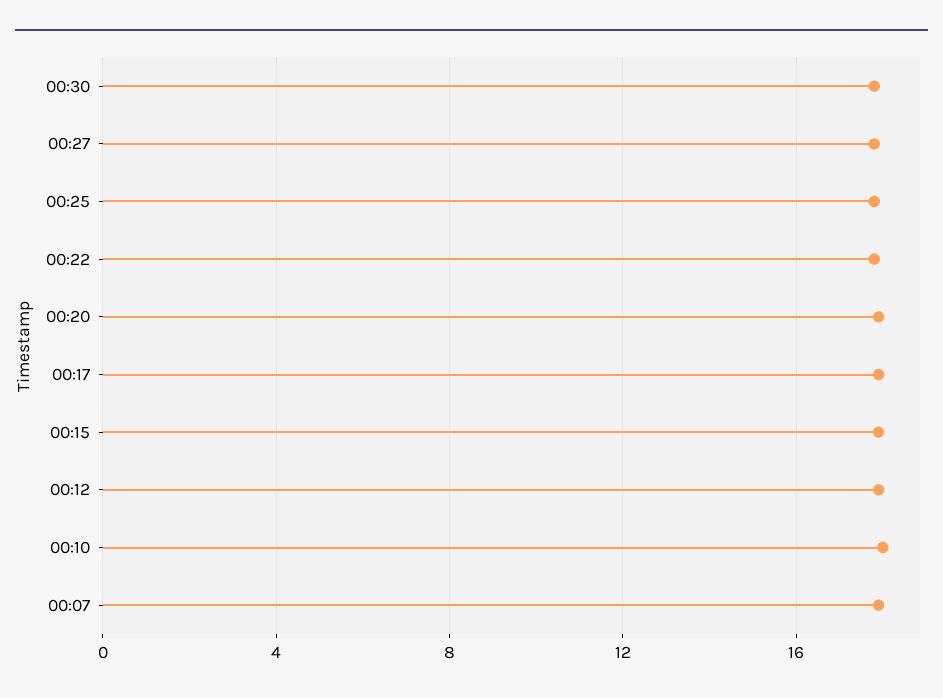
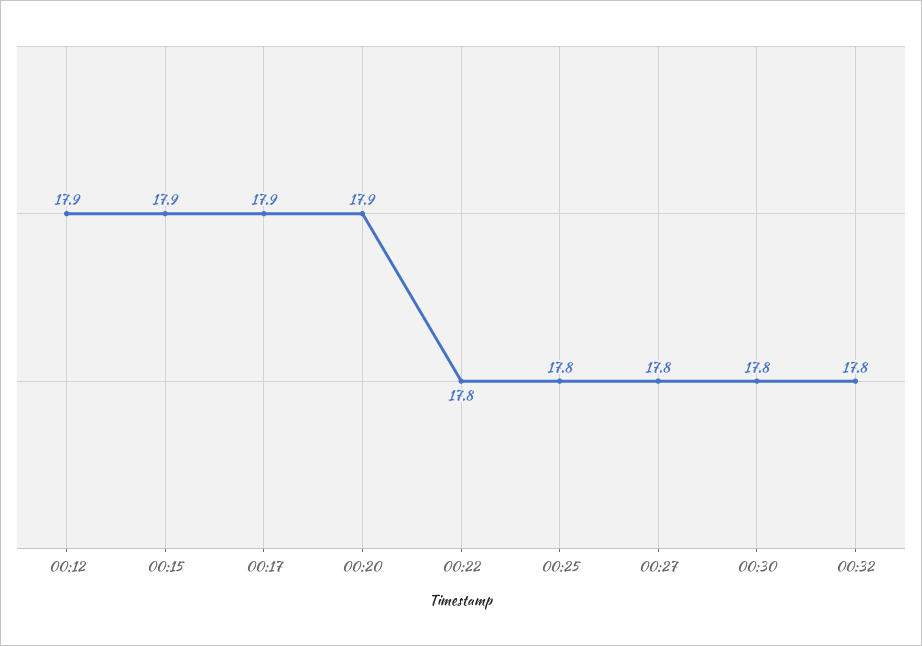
00:10: 18 -> none
00:07: 18 -> none
00:32: none -> 17.8

